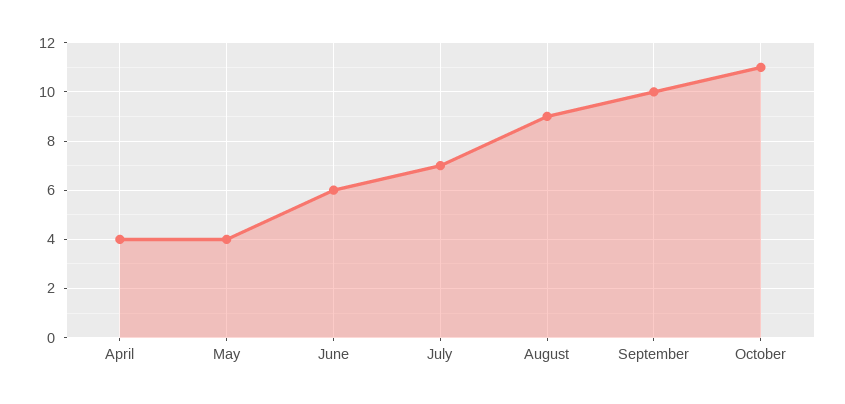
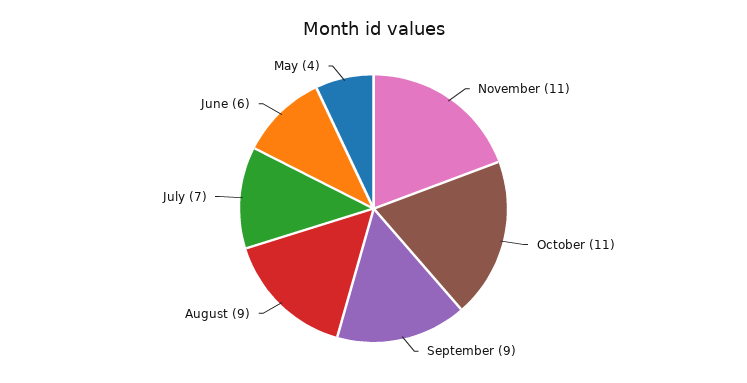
April: 4 -> none
September: 10 -> 9
November: none -> 11

